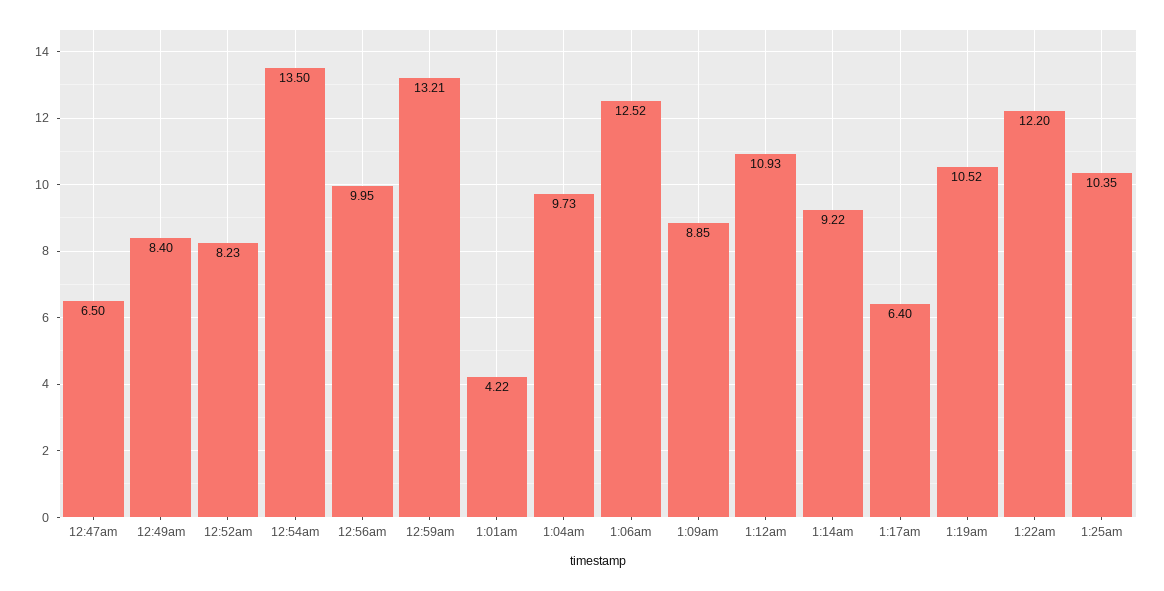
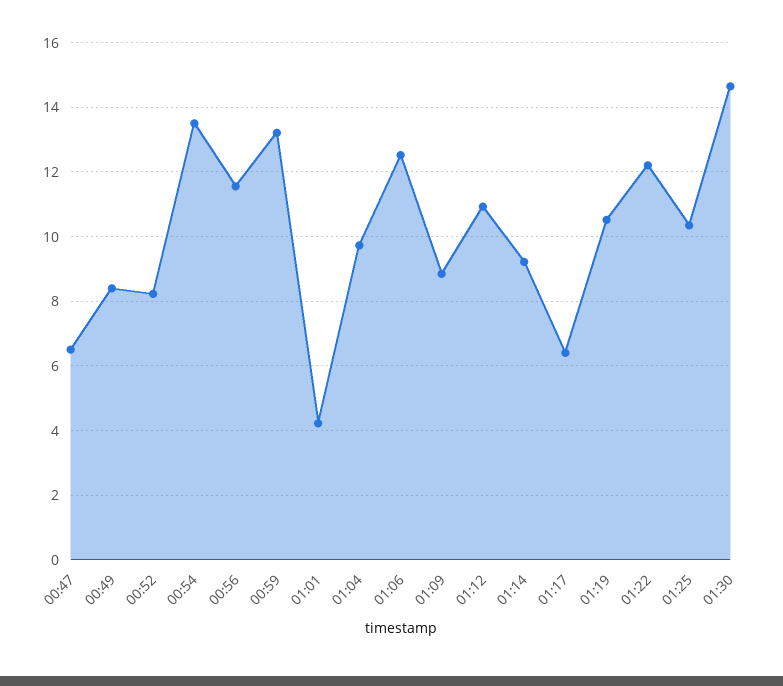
12:56am: 9.95 -> 11.6
01:30: none -> 14.6

